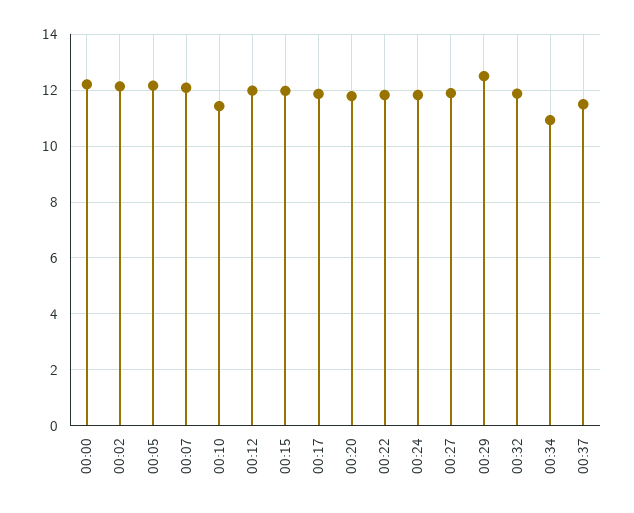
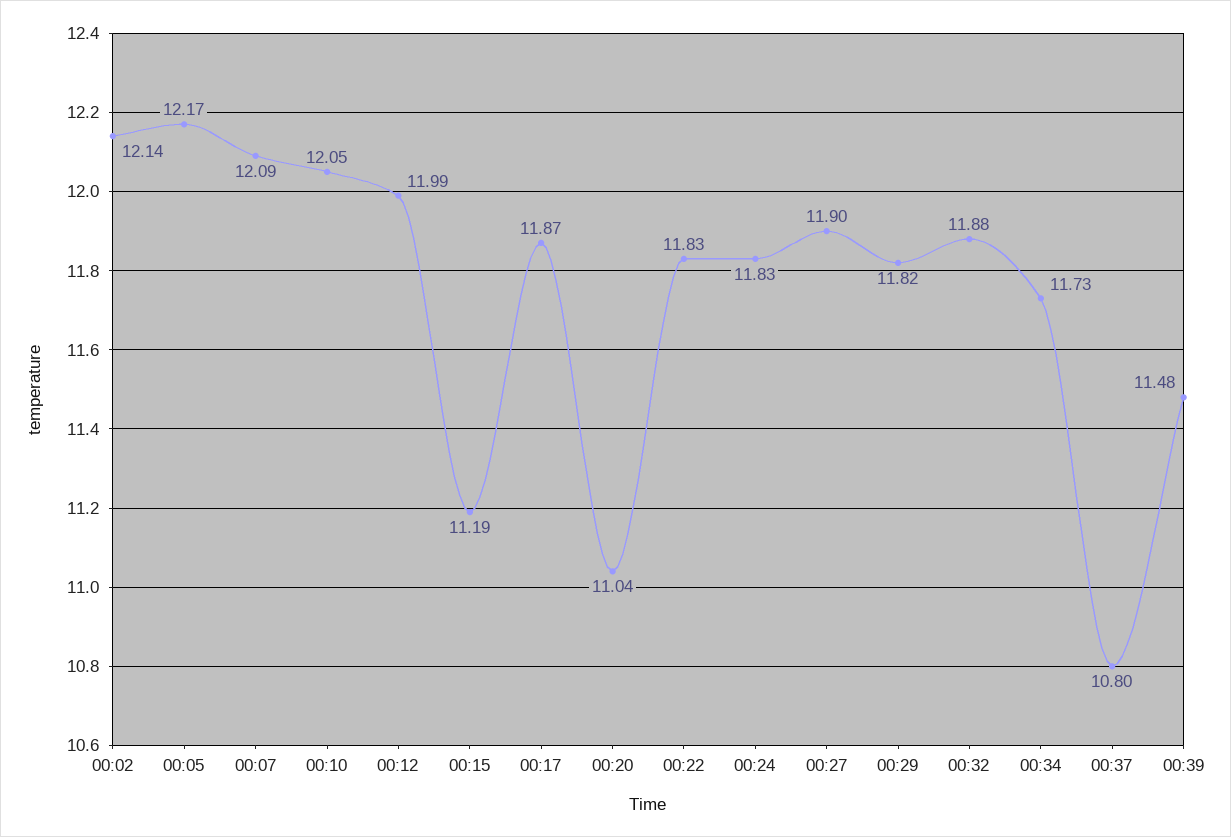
00:00: 12.25 -> none
00:10: 11.5 -> 12.05
00:15: 12 -> 11.19
00:20: 11.75 -> 11.04
00:29: 12.5 -> 11.82
00:34: 11 -> 11.73
00:37: 11.5 -> 10.8
00:39: none -> 11.48

